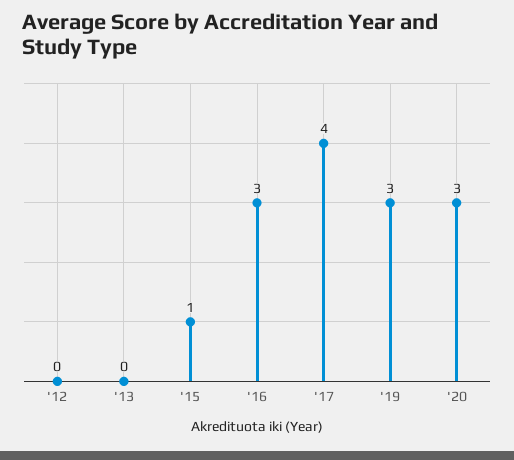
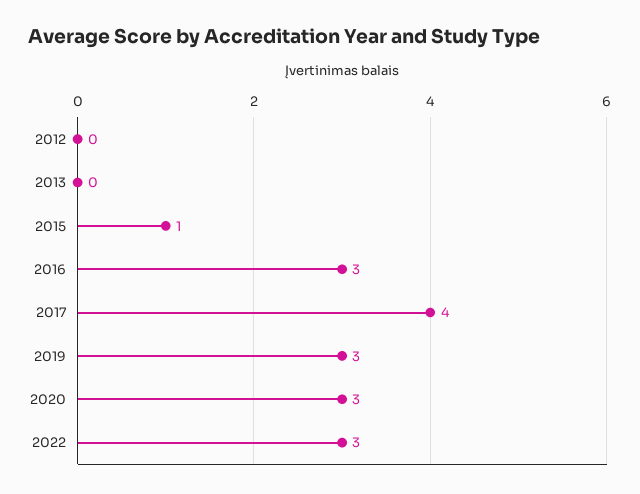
2022: none -> 3

